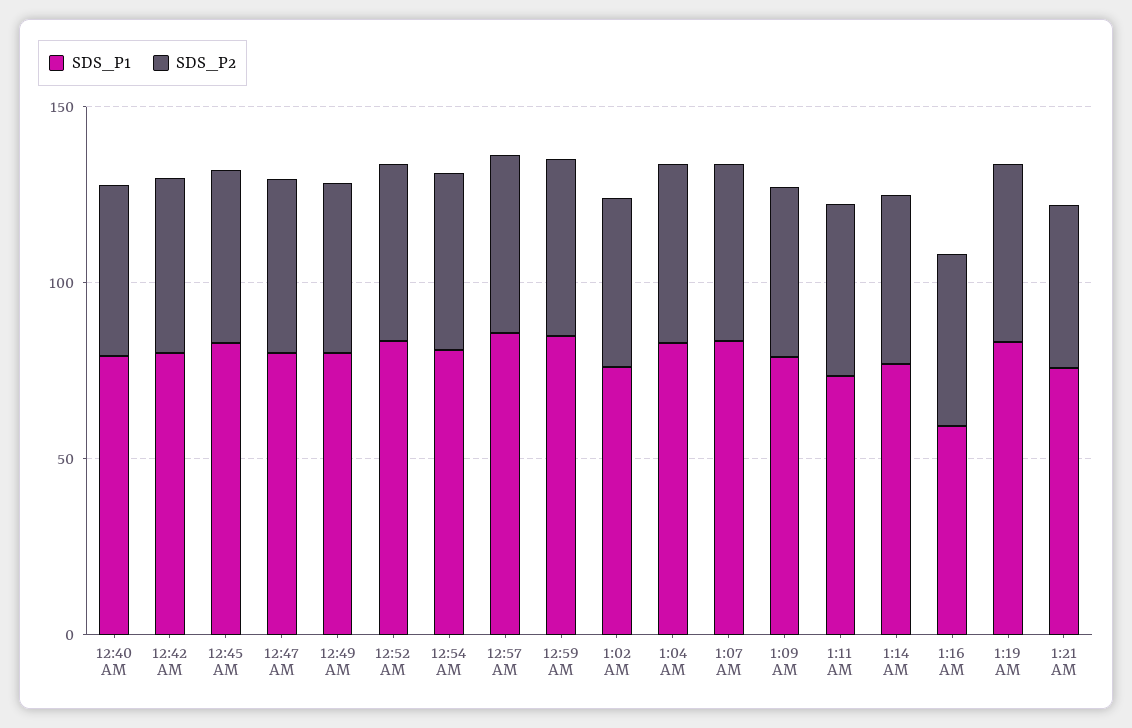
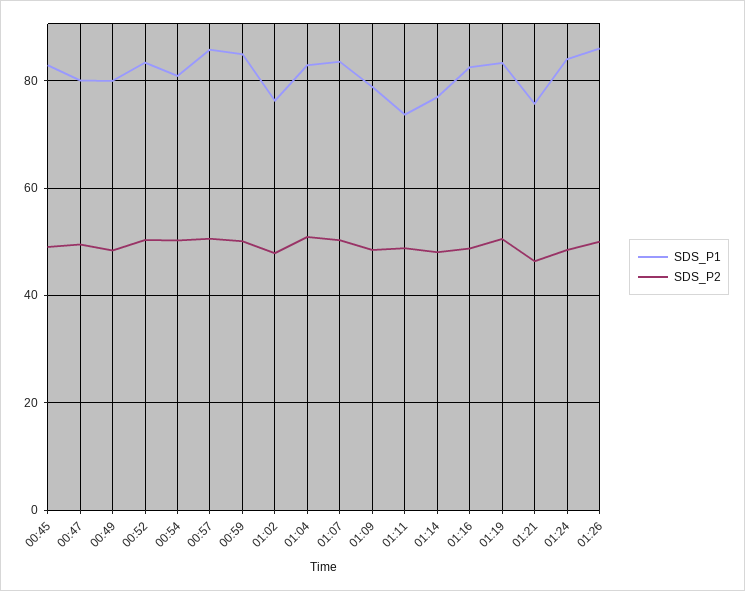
SDS_P1, 12:40 AM: 80 -> none
SDS_P2, 12:40 AM: 50 -> none
SDS_P1, 12:42 AM: 80 -> none
SDS_P2, 12:42 AM: 50 -> none
SDS_P1, 1:16 AM: 60 -> 82
SDS_P1, 01:24: none -> 84
SDS_P2, 01:24: none -> 48
SDS_P1, 01:26: none -> 86
SDS_P2, 01:26: none -> 50

